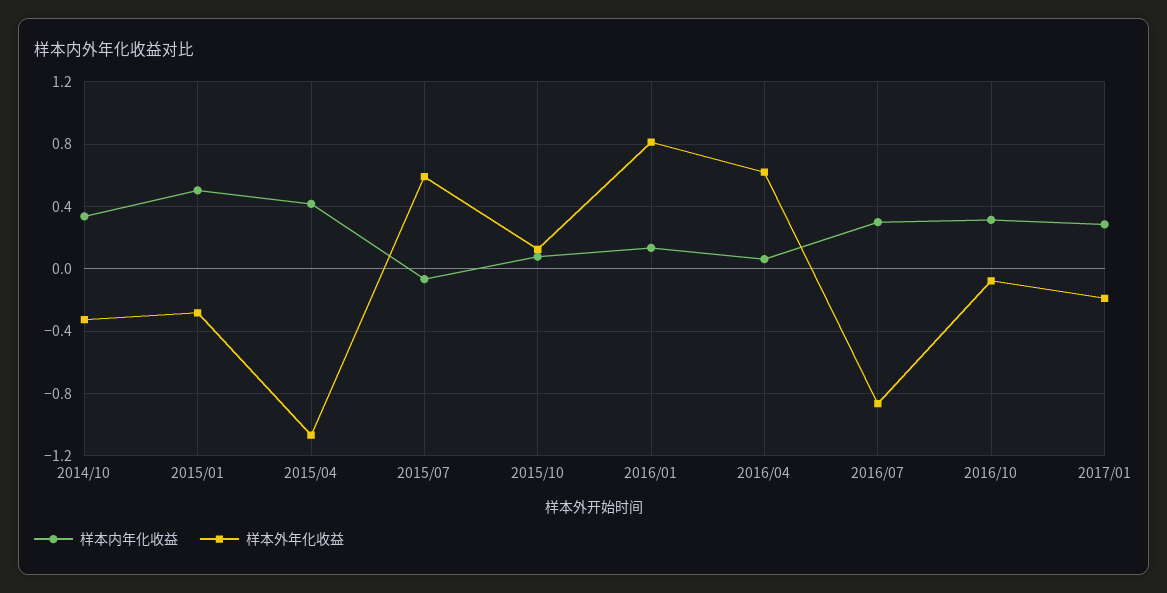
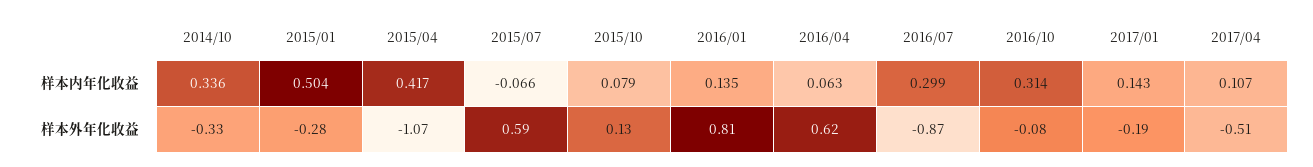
样本内年化收益, 2017/01: 0.3 -> 0.143
样本内年化收益, 2017/04: none -> 0.107
样本外年化收益, 2017/04: none -> -0.51

